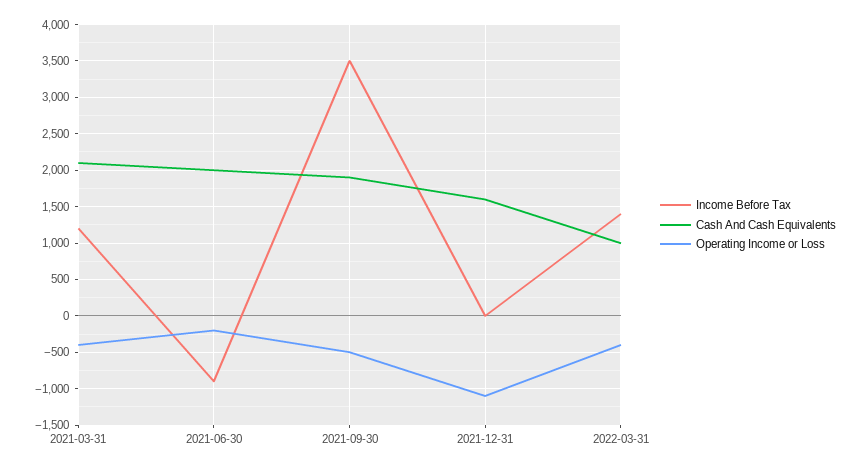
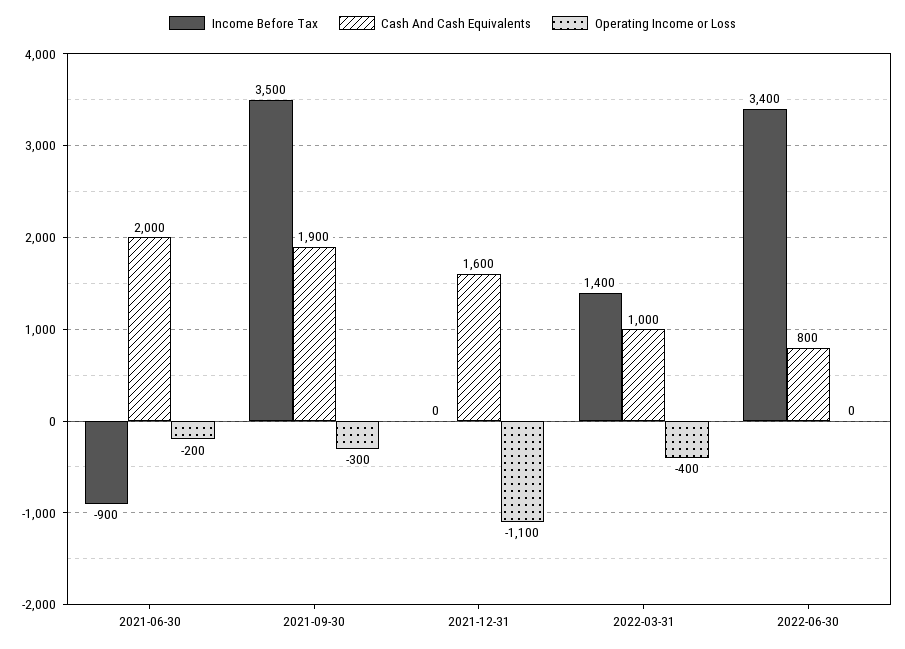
Income Before Tax, 2021-03-31: 1200 -> none
Cash And Cash Equivalents, 2021-03-31: 2100 -> none
Operating Income or Loss, 2021-03-31: -400 -> none
Operating Income or Loss, 2021-09-30: -500 -> -300
Income Before Tax, 2022-06-30: none -> 3400
Cash And Cash Equivalents, 2022-06-30: none -> 800
Operating Income or Loss, 2022-06-30: none -> 0

